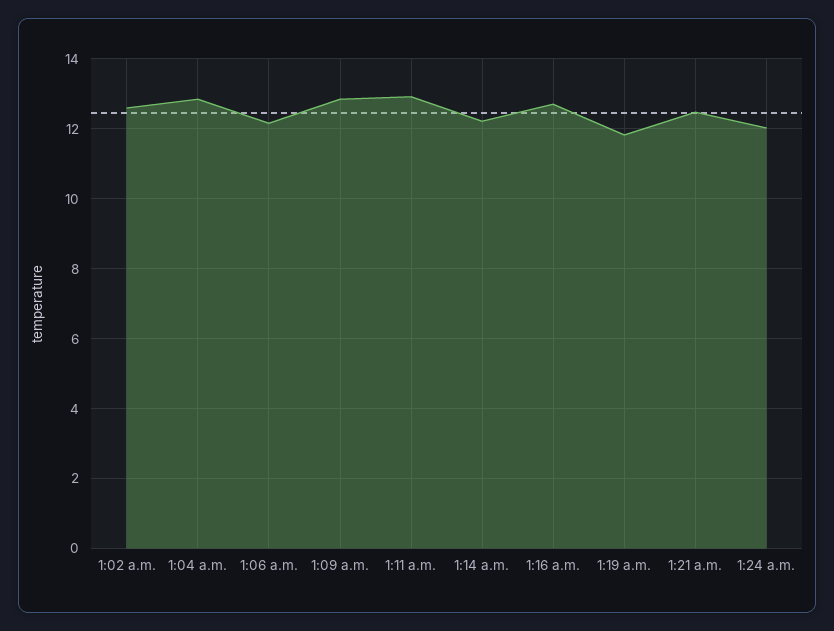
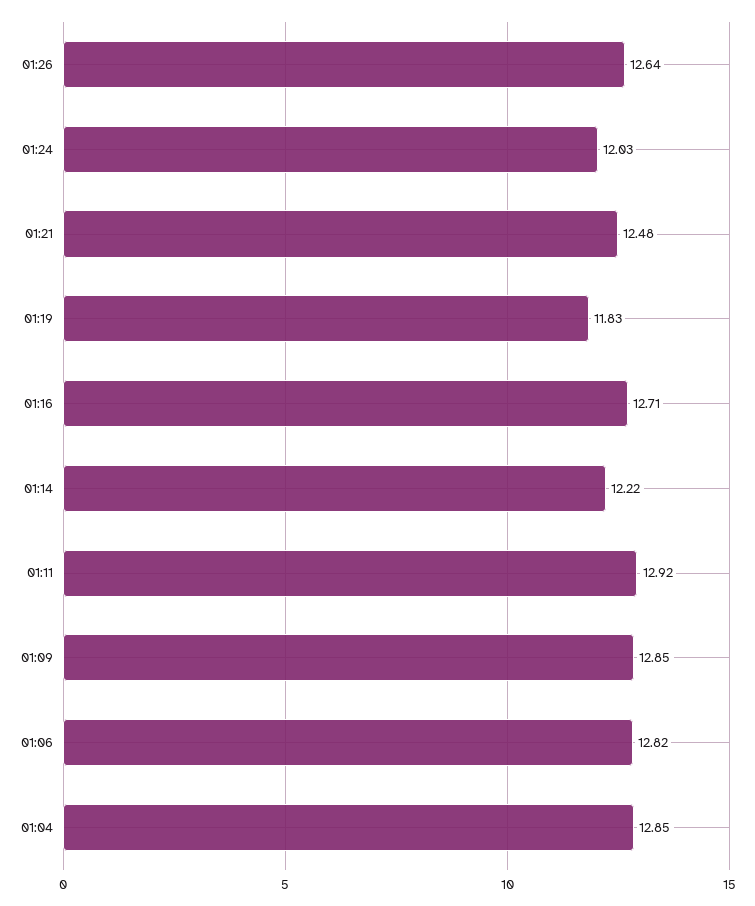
1:02 a.m.: 12.6 -> none
1:06 a.m.: 12.2 -> 12.82
01:26: none -> 12.64

